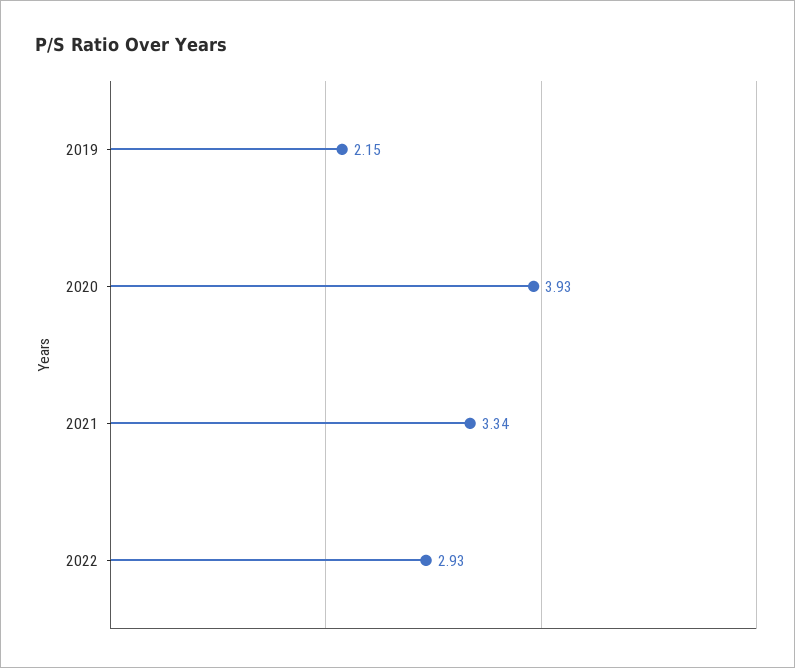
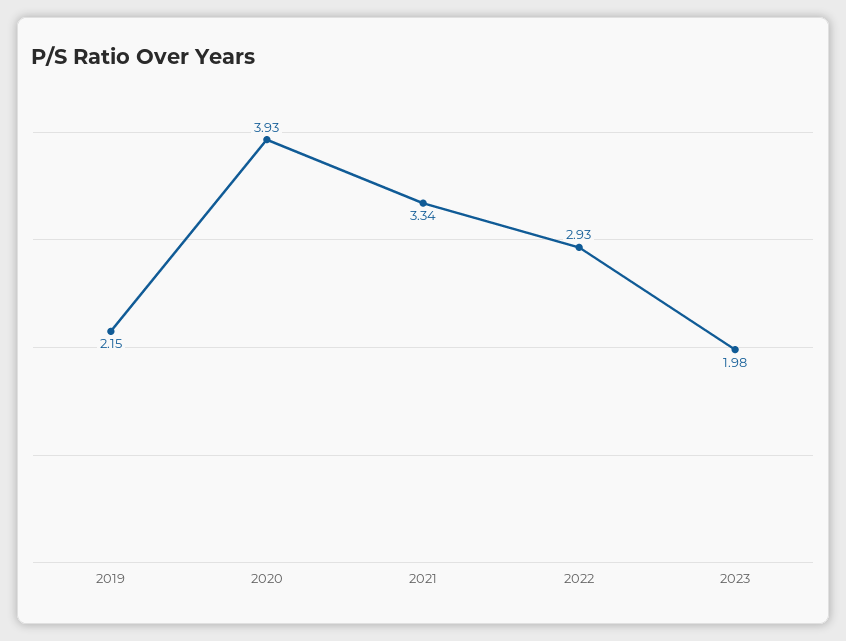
2023: none -> 1.98

